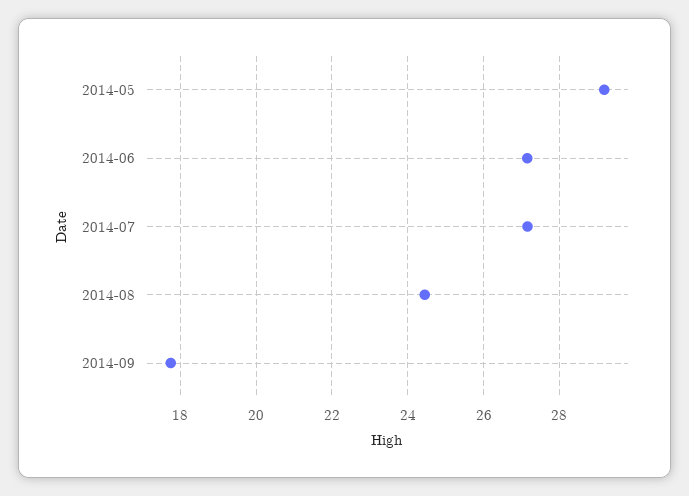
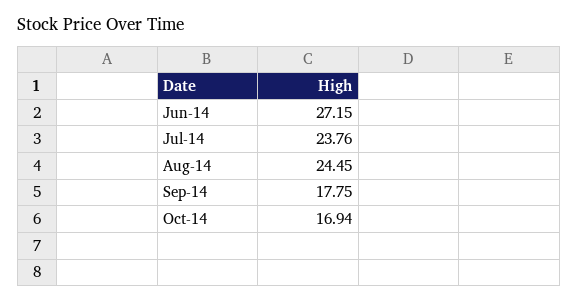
2014-05: 29.2 -> none
2014-07: 27.2 -> 23.76
Oct-14: none -> 16.94

